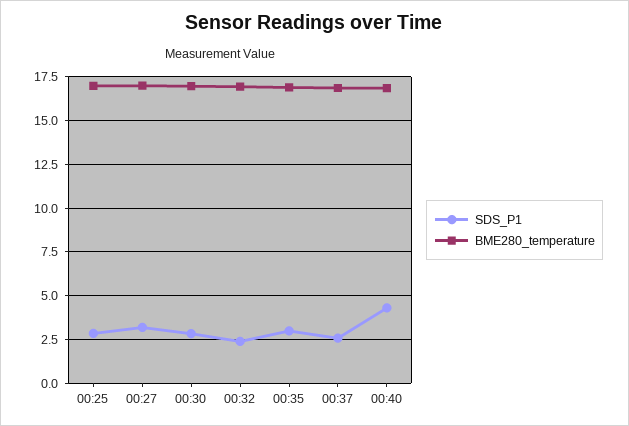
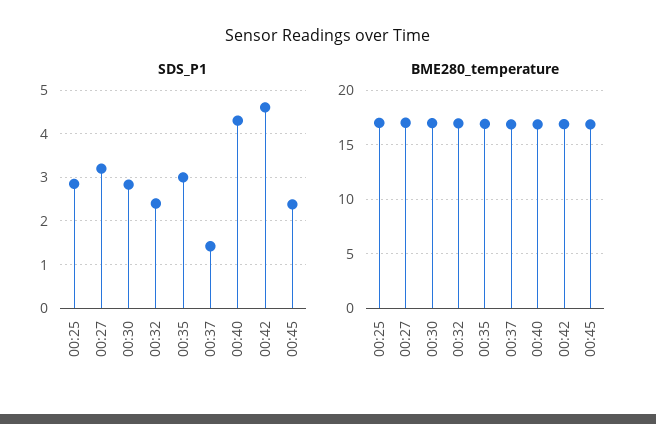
SDS_P1, 00:37: 2.5 -> 1.4
SDS_P1, 00:42: none -> 4.6
SDS_P1, 00:45: none -> 2.4
BME280_temperature, 00:42: none -> 17
BME280_temperature, 00:45: none -> 17

